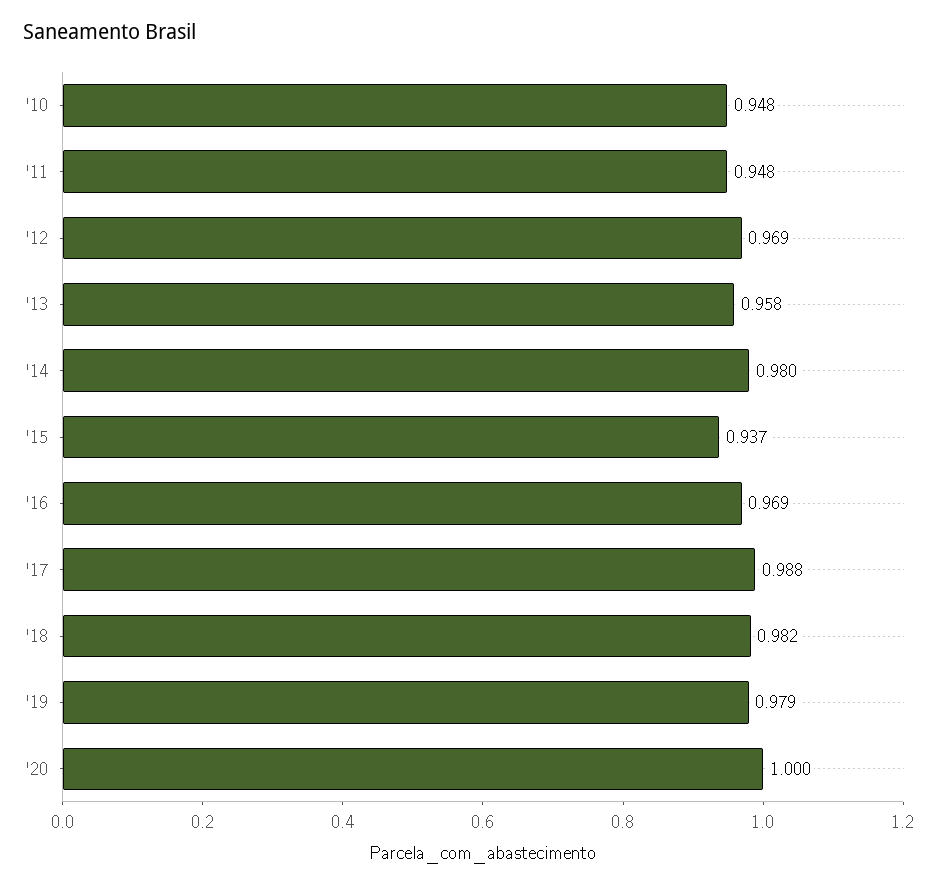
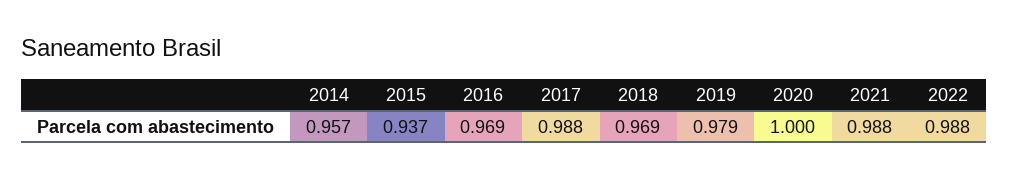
'10: 0.948 -> none
'11: 0.948 -> none
'12: 0.969 -> none
'13: 0.958 -> none
'14: 0.98 -> 0.957
'18: 0.982 -> 0.969
2021: none -> 0.988
2022: none -> 0.988

